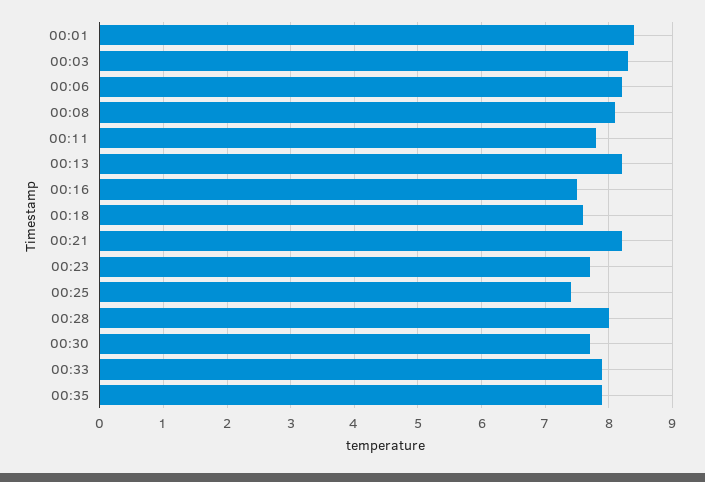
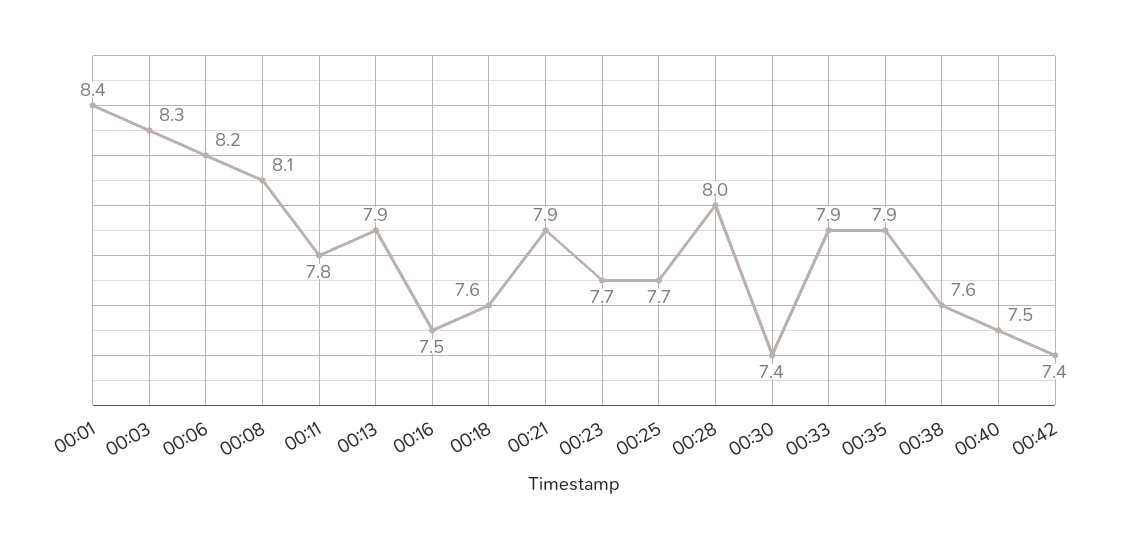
00:13: 8.2 -> 7.9
00:21: 8.2 -> 7.9
00:25: 7.4 -> 7.7
00:30: 7.7 -> 7.4
00:38: none -> 7.6
00:40: none -> 7.5
00:42: none -> 7.4

